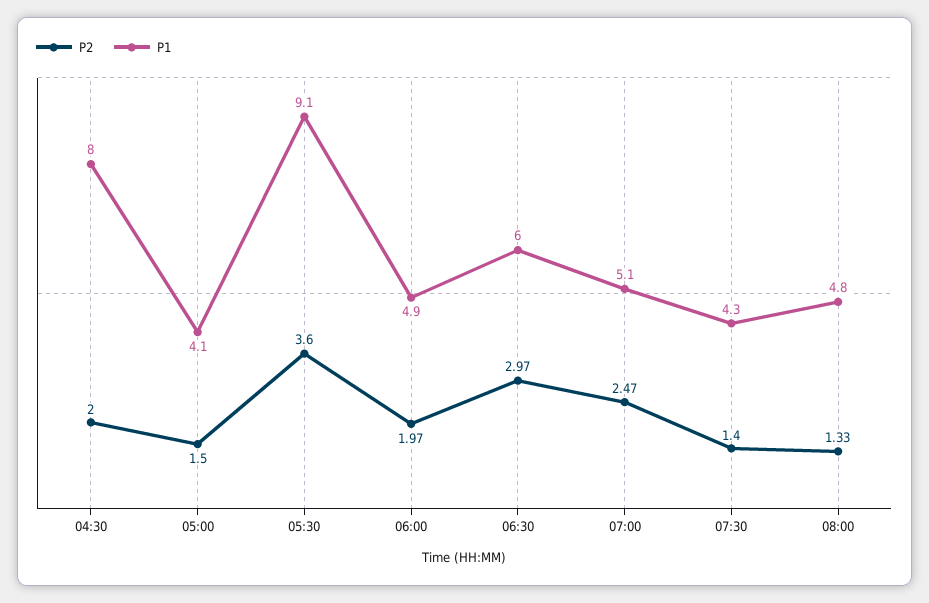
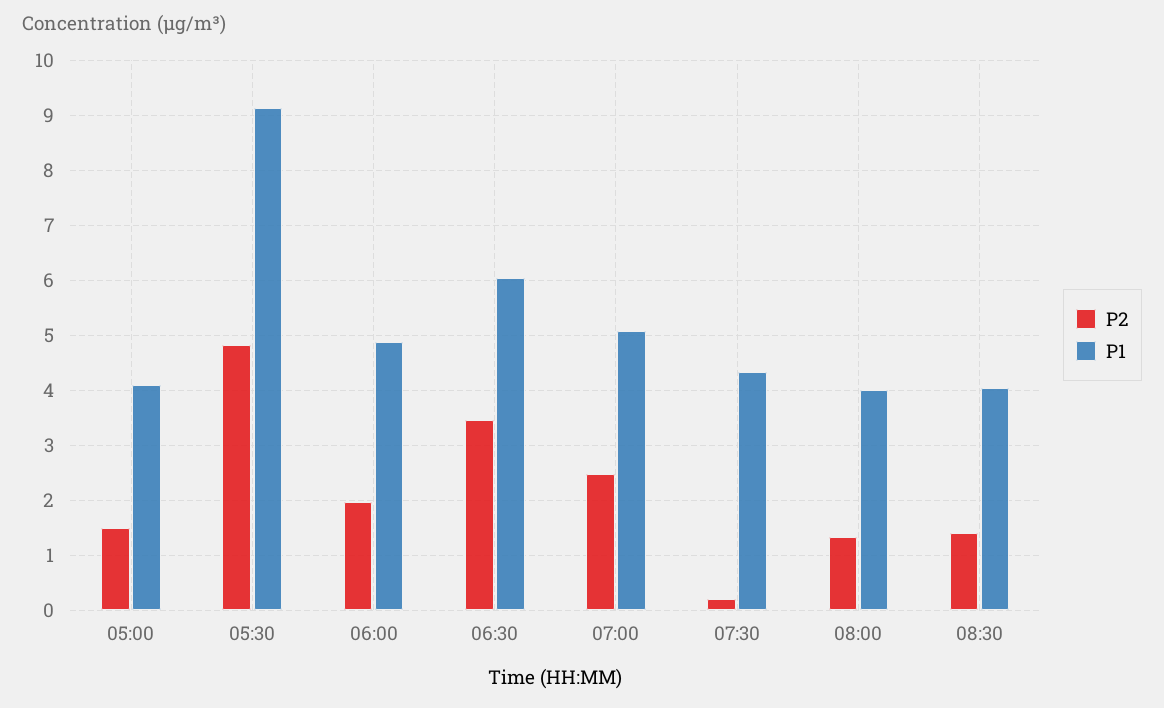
P2, 04:30: 2 -> none
P1, 04:30: 8 -> none
P2, 05:30: 3.6 -> 4.8
P2, 06:30: 2.97 -> 3.4
P2, 07:30: 1.4 -> 0.2
P1, 08:00: 4.8 -> 4
P2, 08:30: none -> 1.4
P1, 08:30: none -> 4

